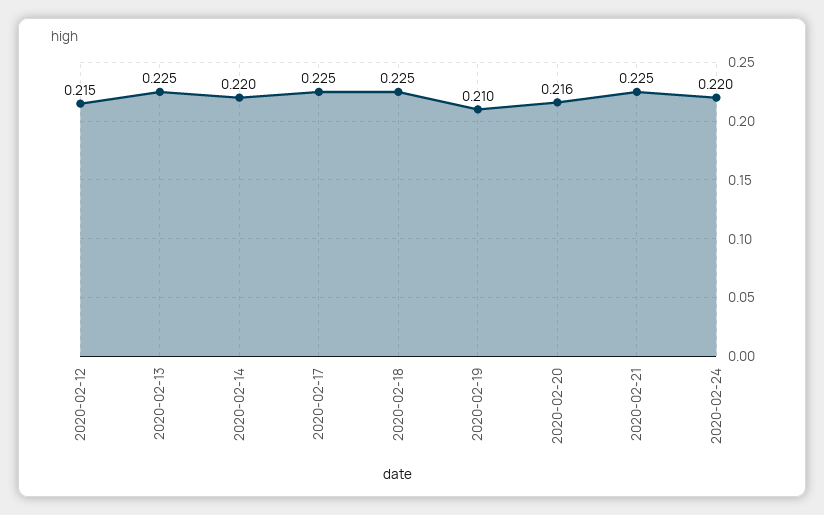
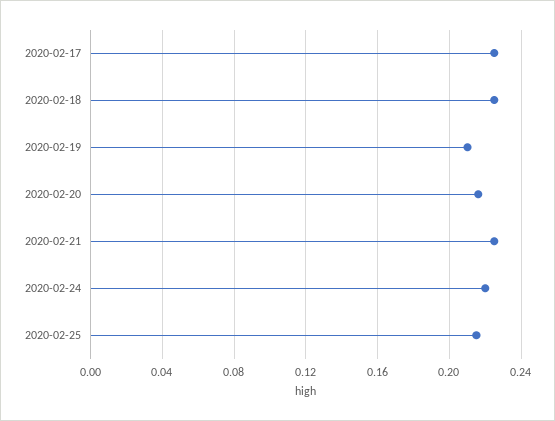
2020-02-12: 0.215 -> none
2020-02-13: 0.225 -> none
2020-02-14: 0.22 -> none
2020-02-25: none -> 0.215

